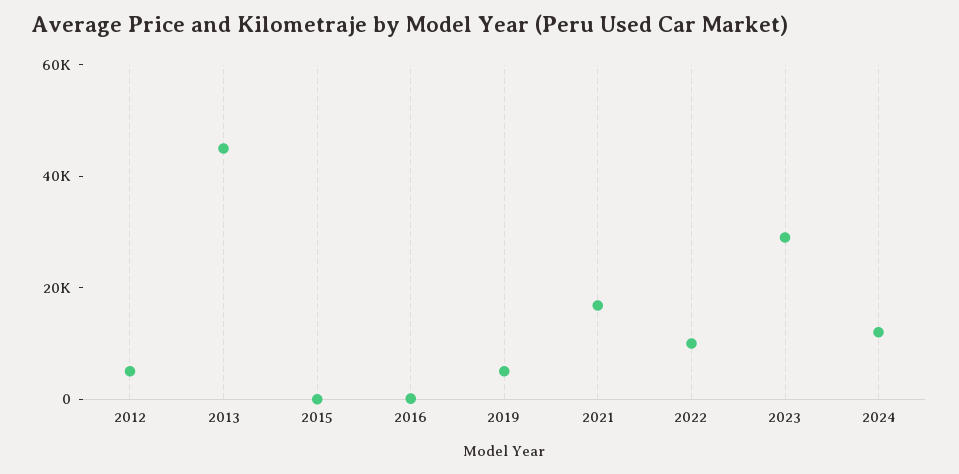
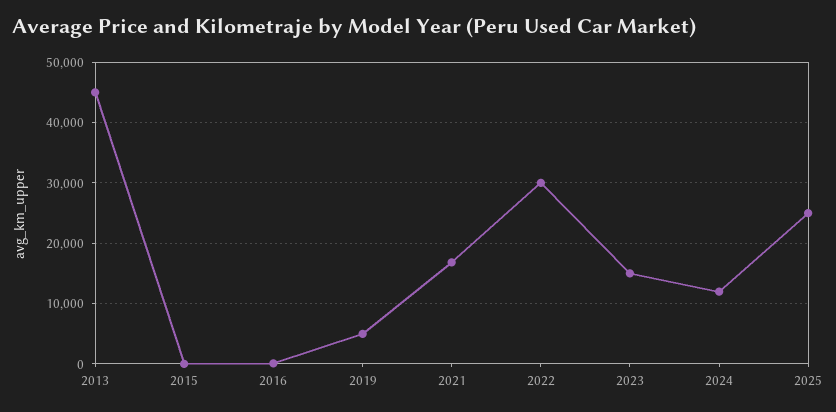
2012: 5000 -> none
2022: 10000 -> 30000
2023: 30000 -> 15000
2025: none -> 25000

